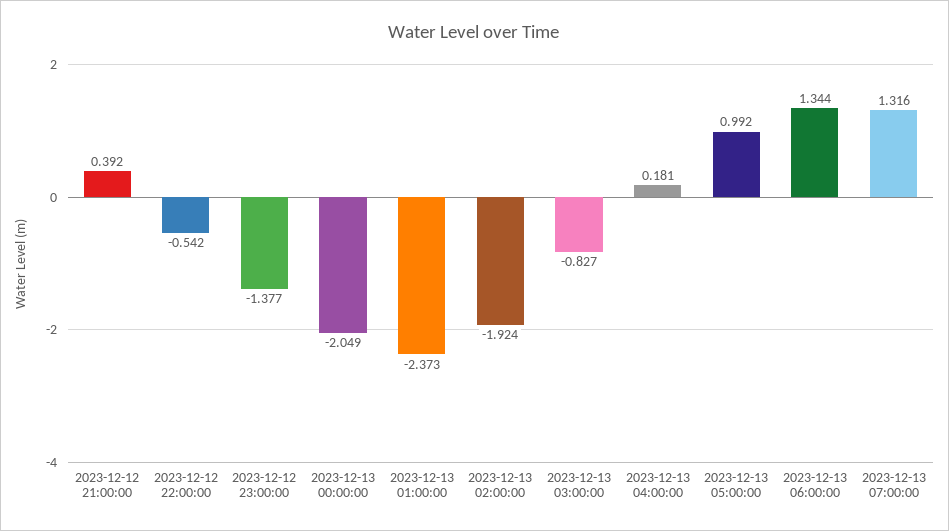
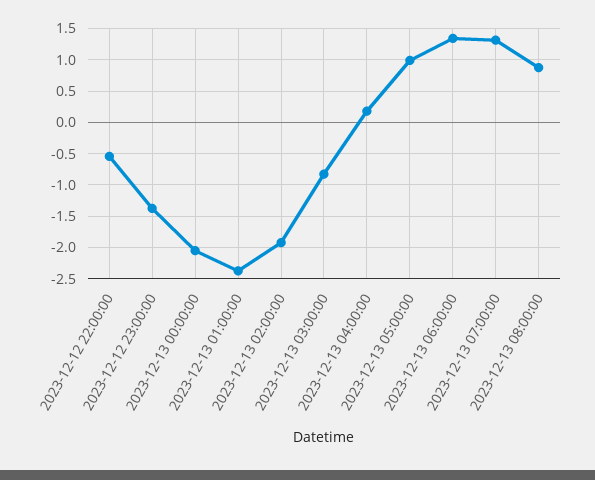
2023-12-12 21:00:00: 0.392 -> none
2023-12-13 08:00:00: none -> 0.9

